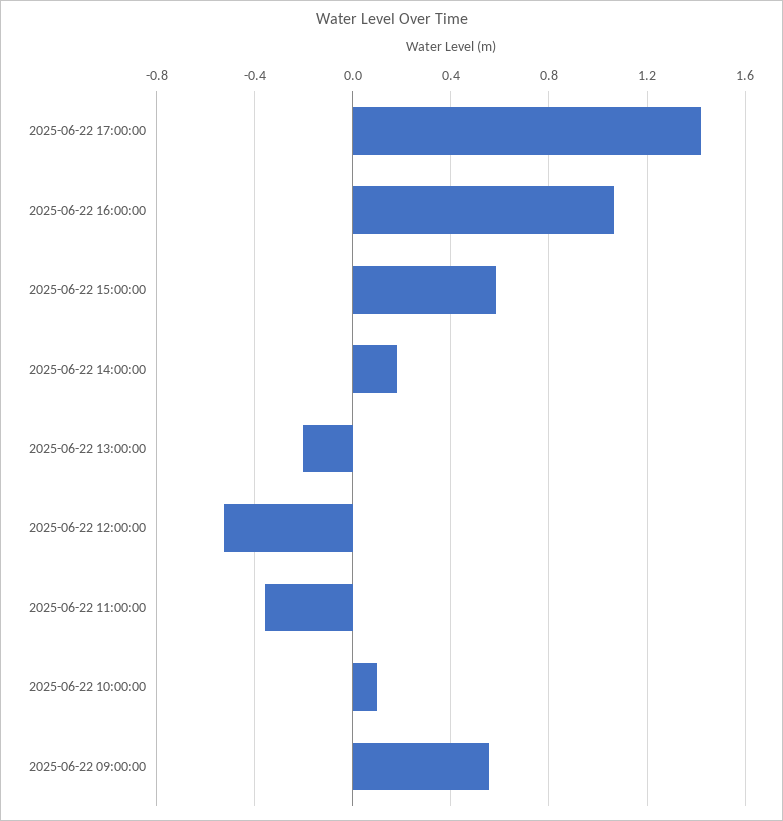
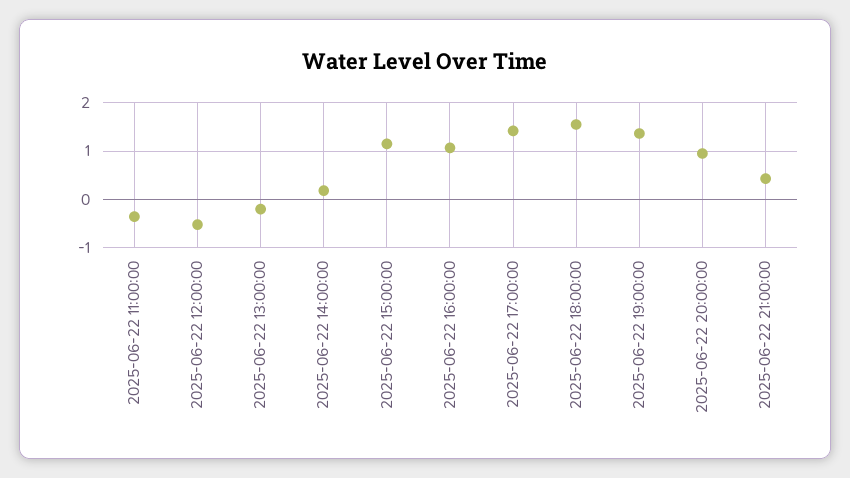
2025-06-22 15:00:00: 0.6 -> 1.2
2025-06-22 10:00:00: 0.1 -> none
2025-06-22 09:00:00: 0.55 -> none
2025-06-22 18:00:00: none -> 1.6
2025-06-22 19:00:00: none -> 1.4
2025-06-22 20:00:00: none -> 1
2025-06-22 21:00:00: none -> 0.4

